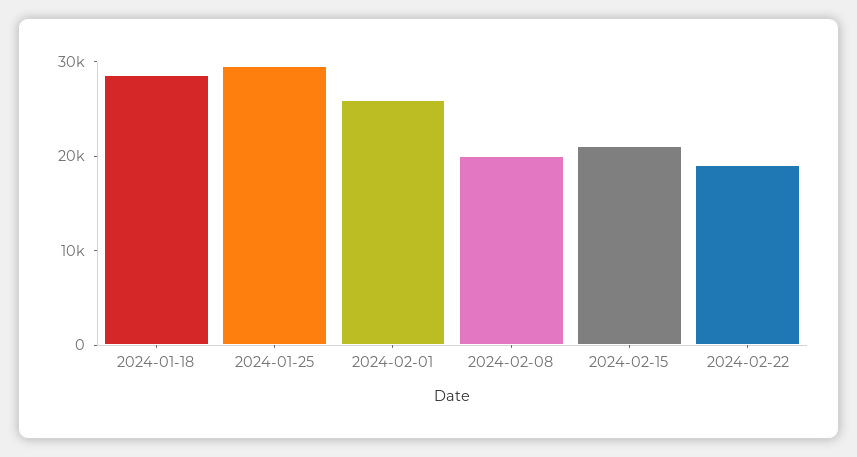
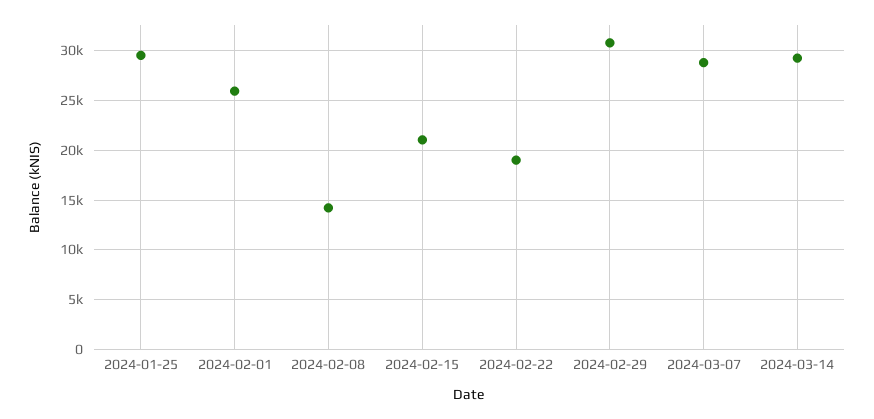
2024-01-18: 28000 -> none
2024-02-08: 20000 -> 14000
2024-02-29: none -> 31000
2024-03-07: none -> 29000
2024-03-14: none -> 29000

